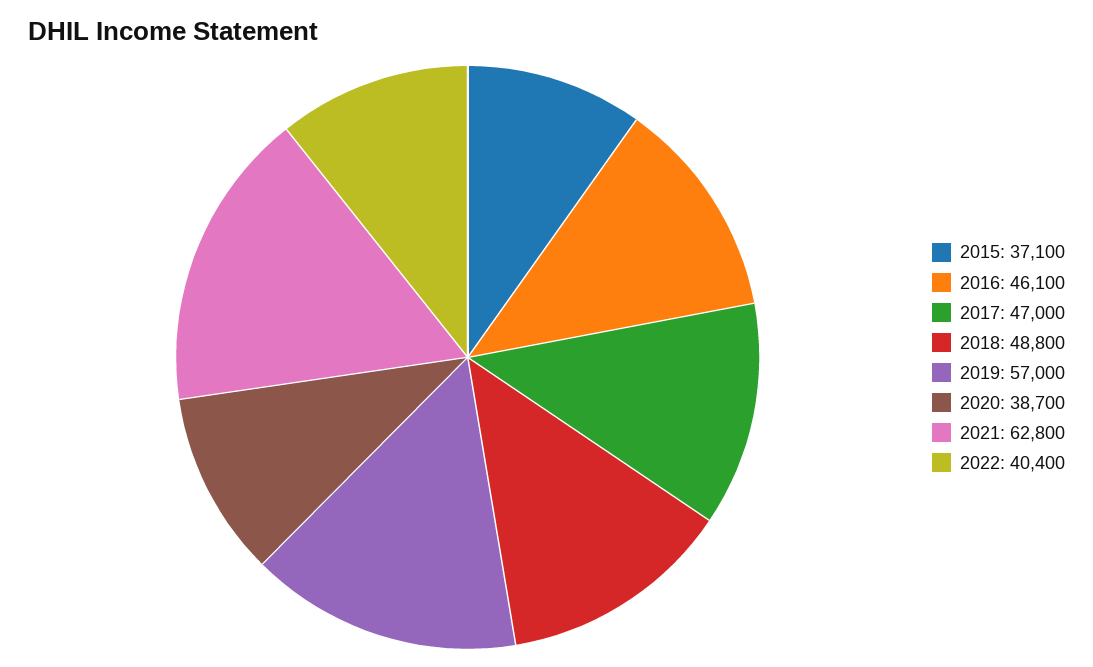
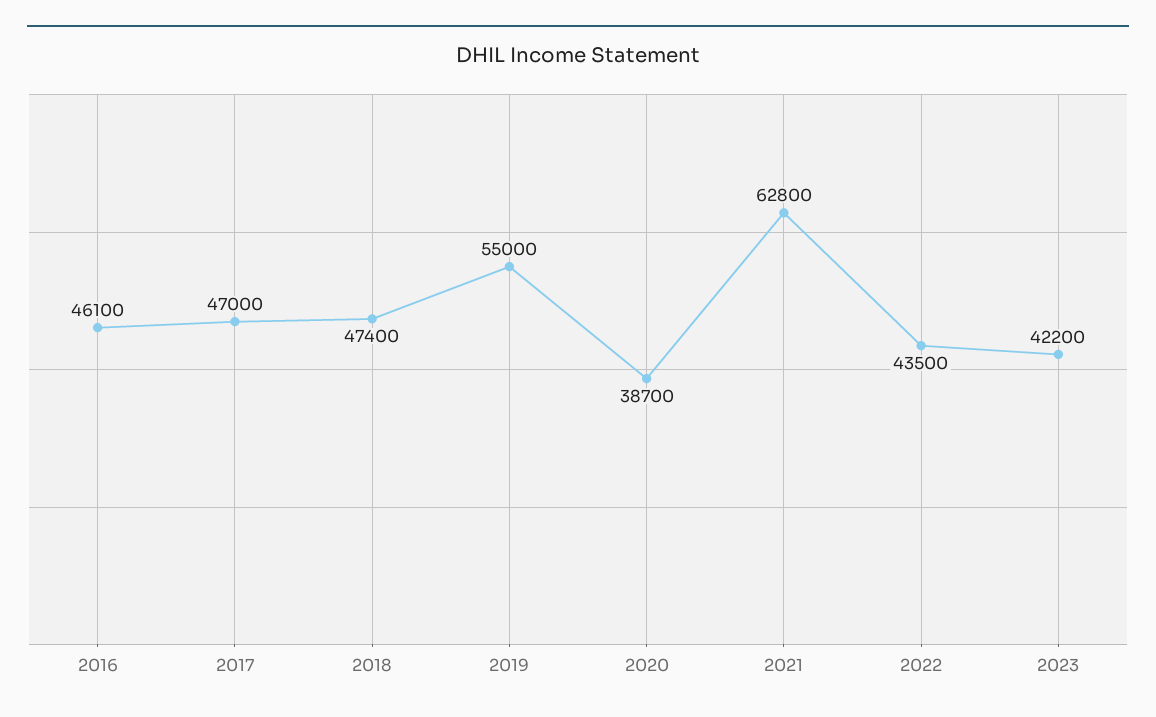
2015: 37100 -> none
2018: 48800 -> 47400
2019: 57000 -> 55000
2022: 40400 -> 43500
2023: none -> 42200

